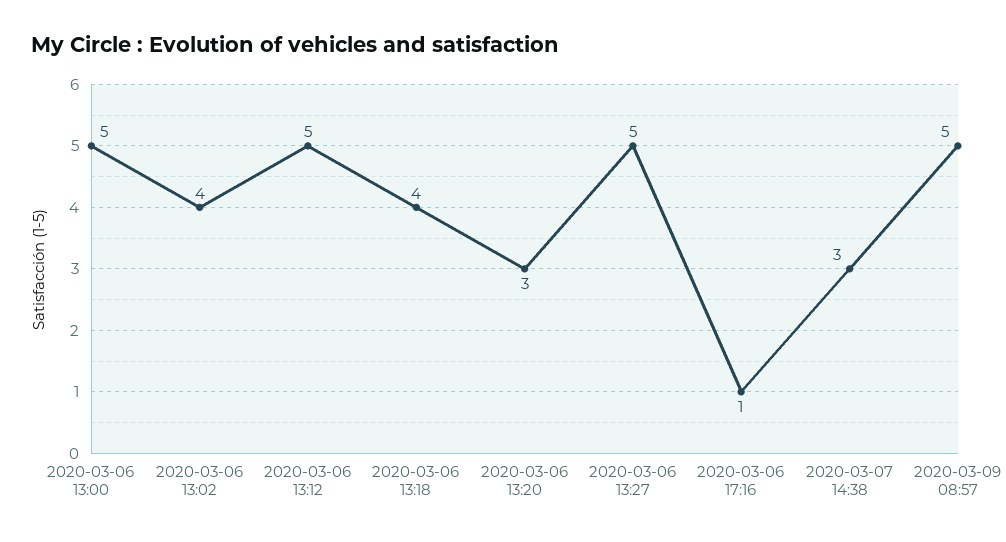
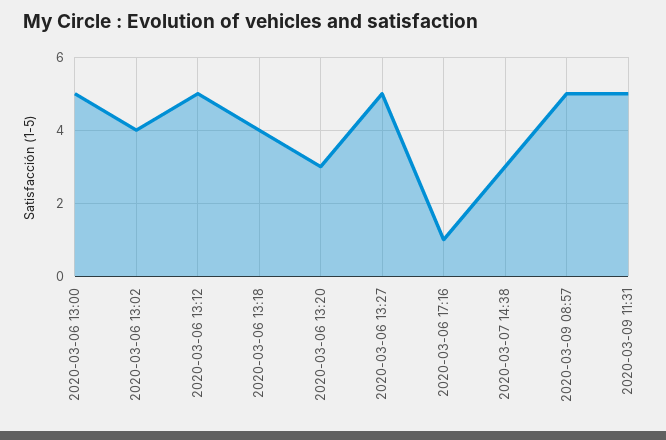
2020-03-09 11:31: none -> 5

